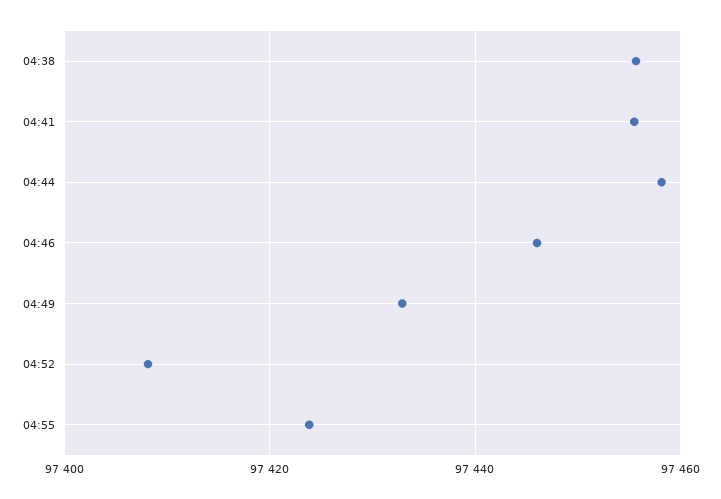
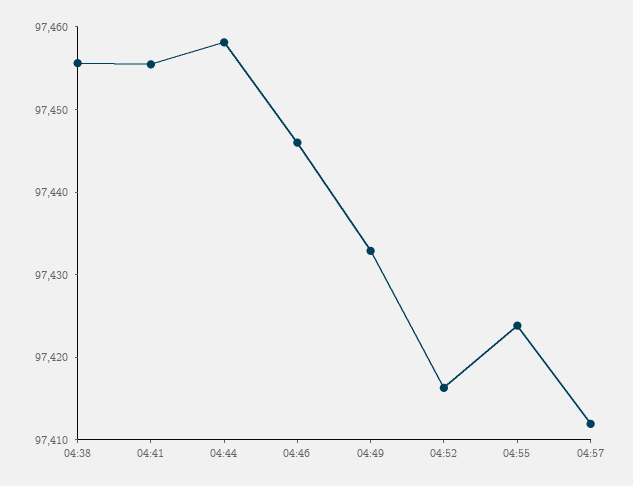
04:52: 97408 -> 97416
04:57: none -> 97412

